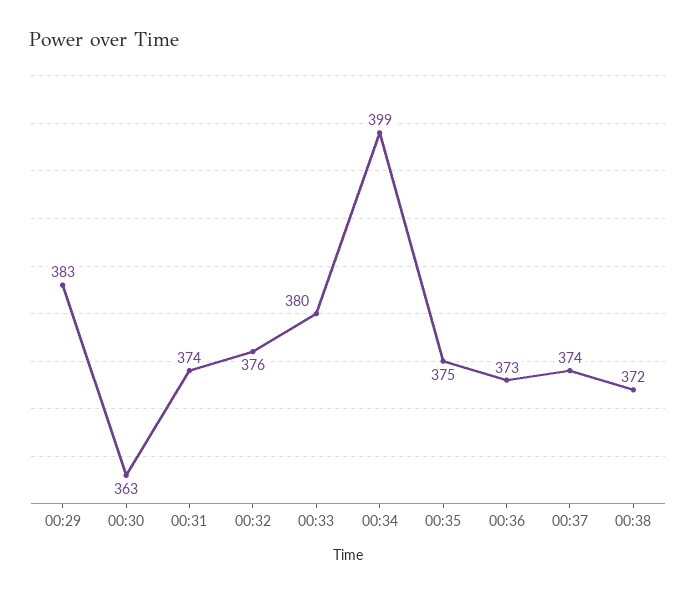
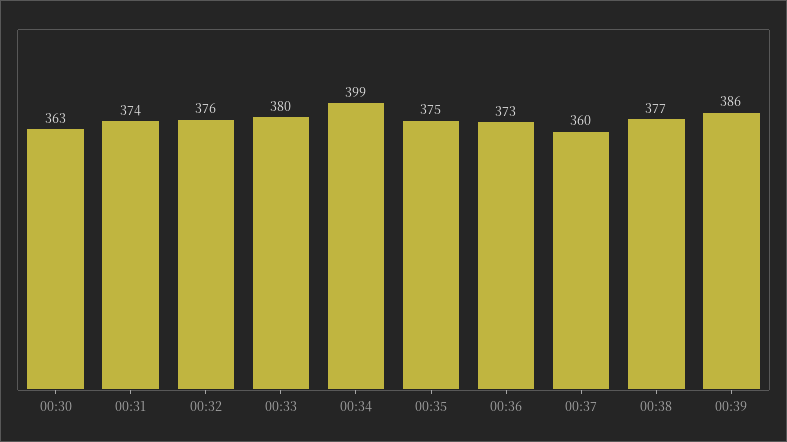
00:29: 383 -> none
00:37: 374 -> 360
00:38: 372 -> 377
00:39: none -> 386

